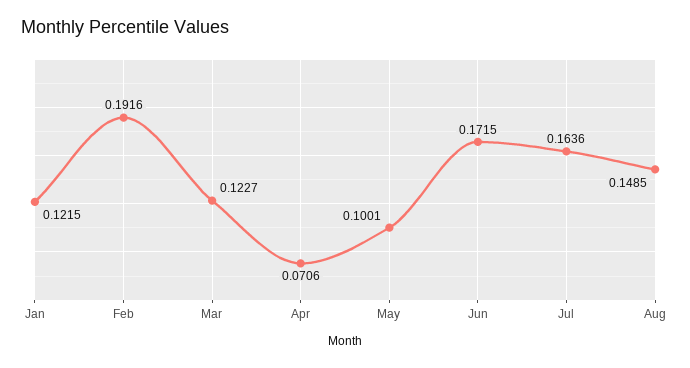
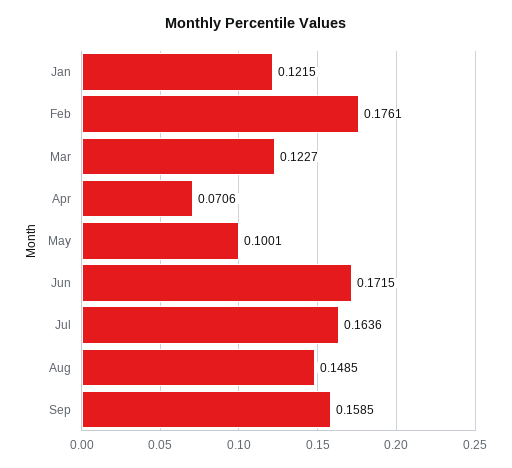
Feb: 0.1916 -> 0.1761
Sep: none -> 0.1585

